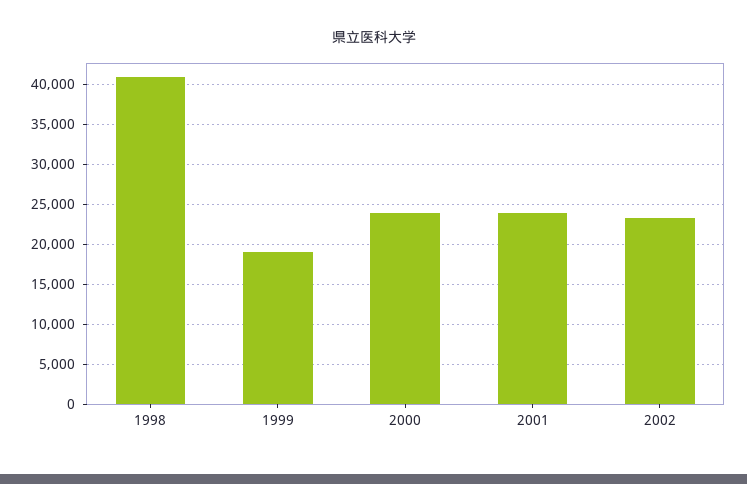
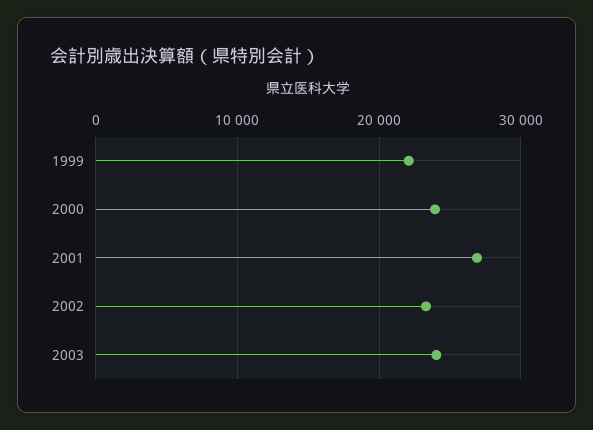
1998: 41000 -> none
1999: 19000 -> 22000
2001: 24000 -> 27000
2003: none -> 24000

